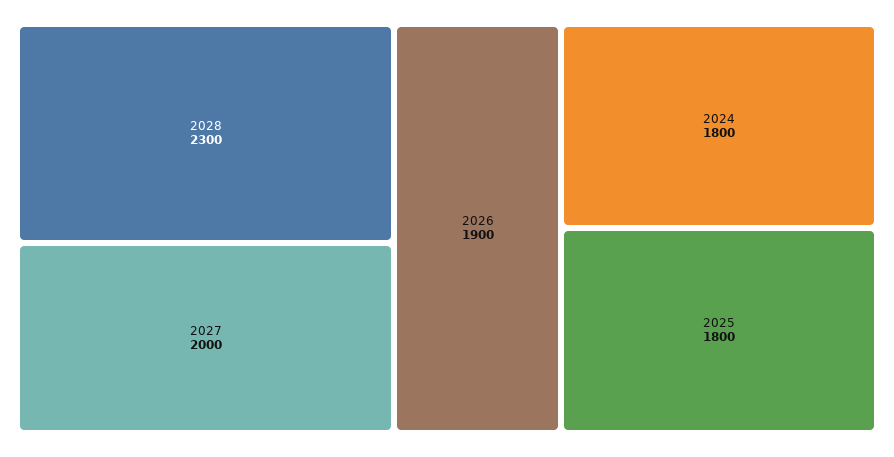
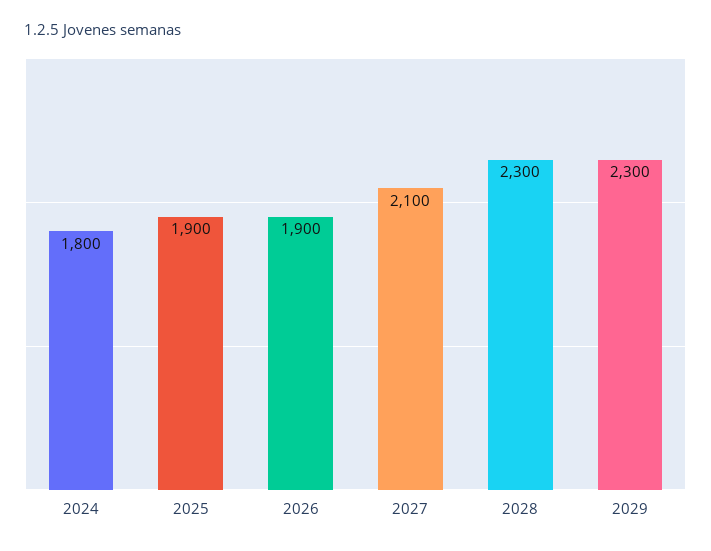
2027: 2000 -> 2100
2025: 1800 -> 1900
2029: none -> 2300

